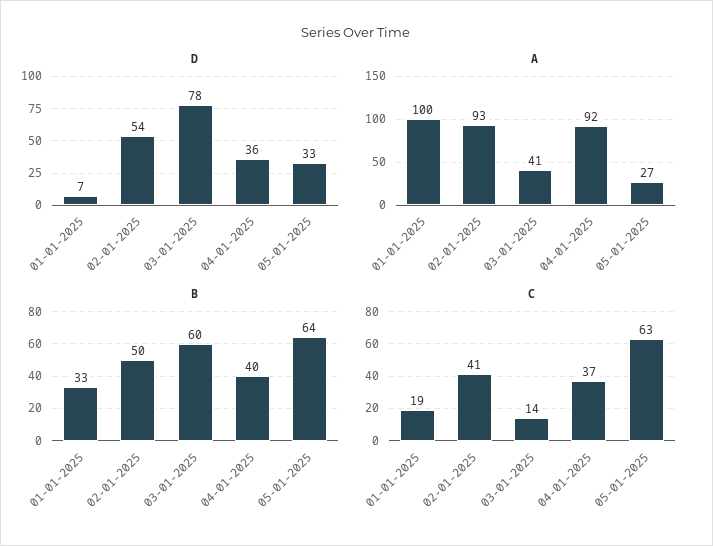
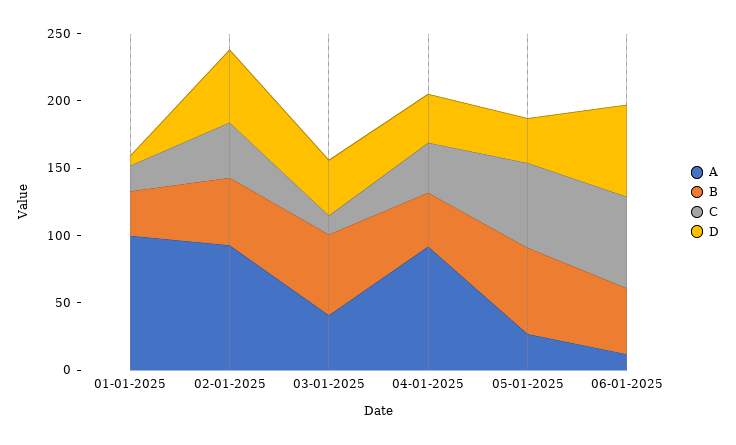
D, 03-01-2025: 78 -> 40
A, 06-01-2025: none -> 10
B, 06-01-2025: none -> 50
C, 06-01-2025: none -> 70
D, 06-01-2025: none -> 70

